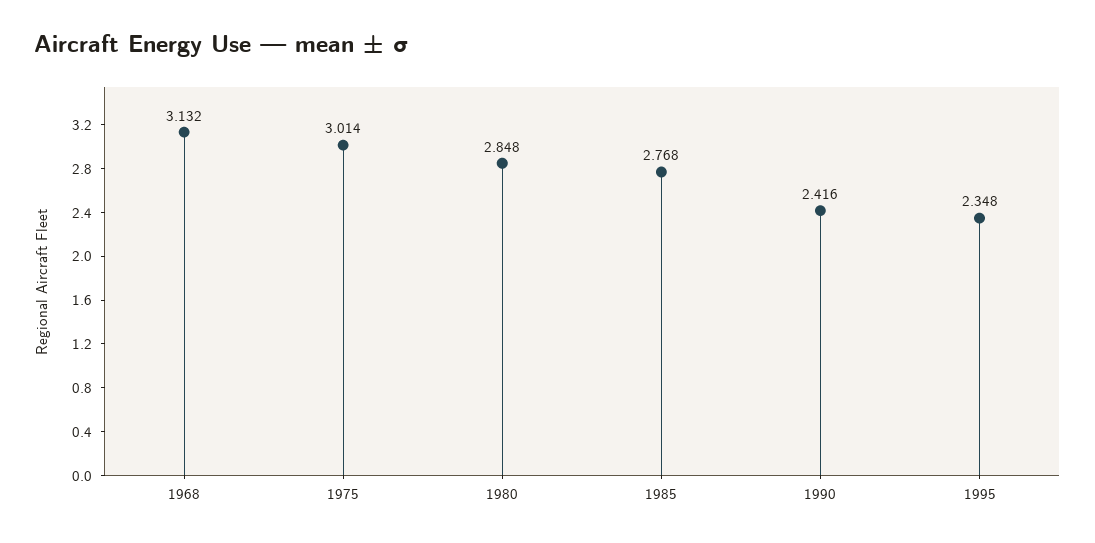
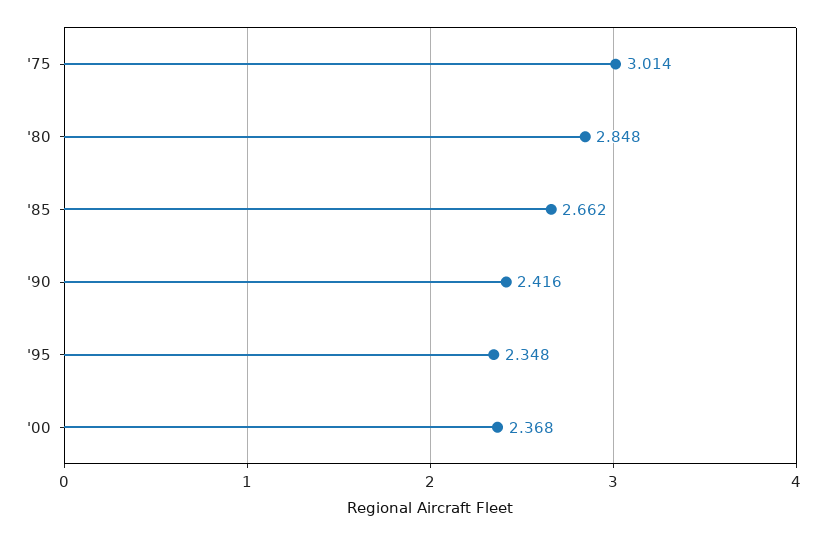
1968: 3.132 -> none
1985: 2.768 -> 2.662
'00: none -> 2.368

